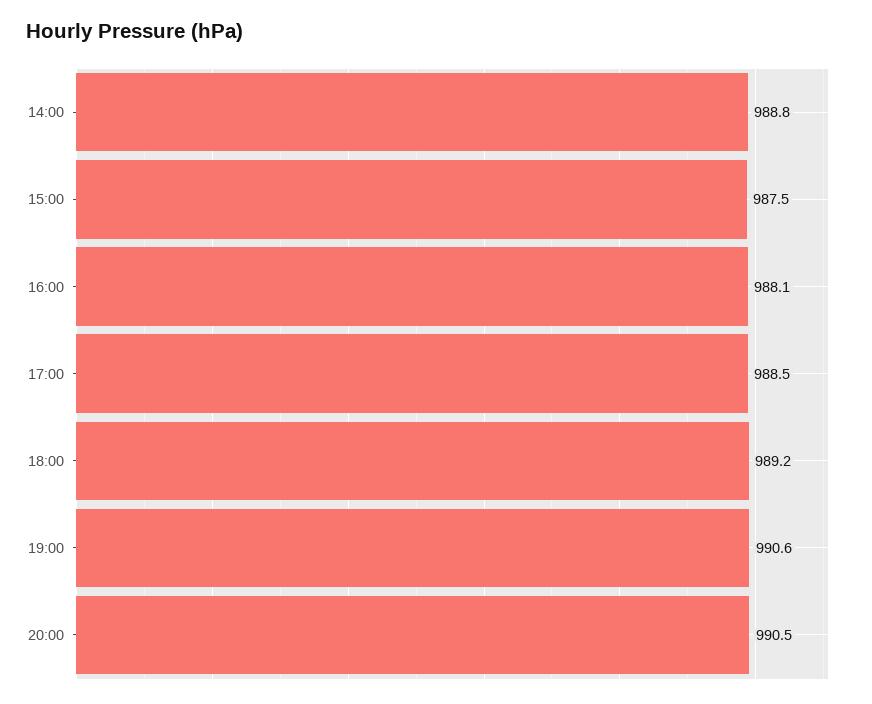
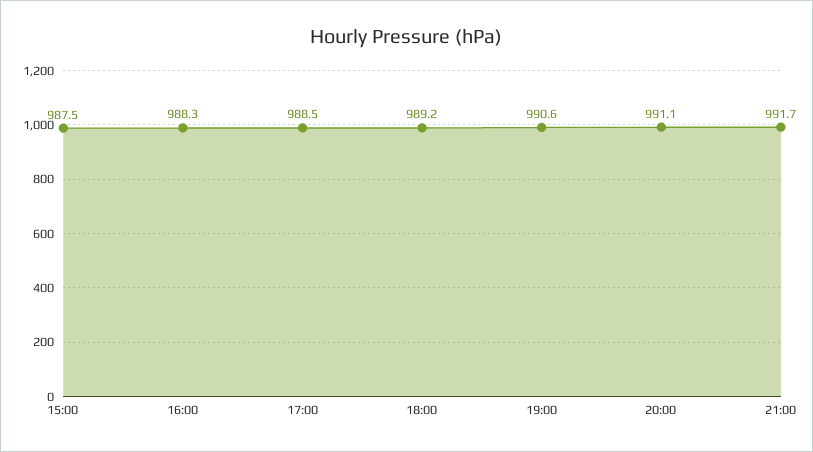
14:00: 988.8 -> none
16:00: 988.1 -> 988.3
20:00: 990.5 -> 991.1
21:00: none -> 991.7

